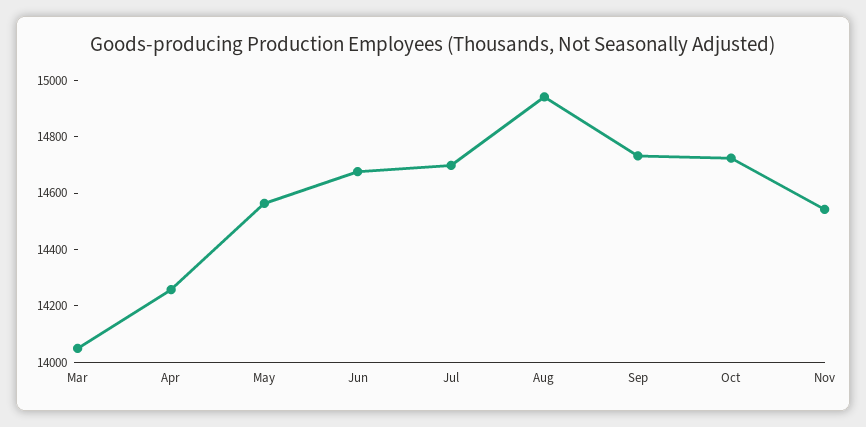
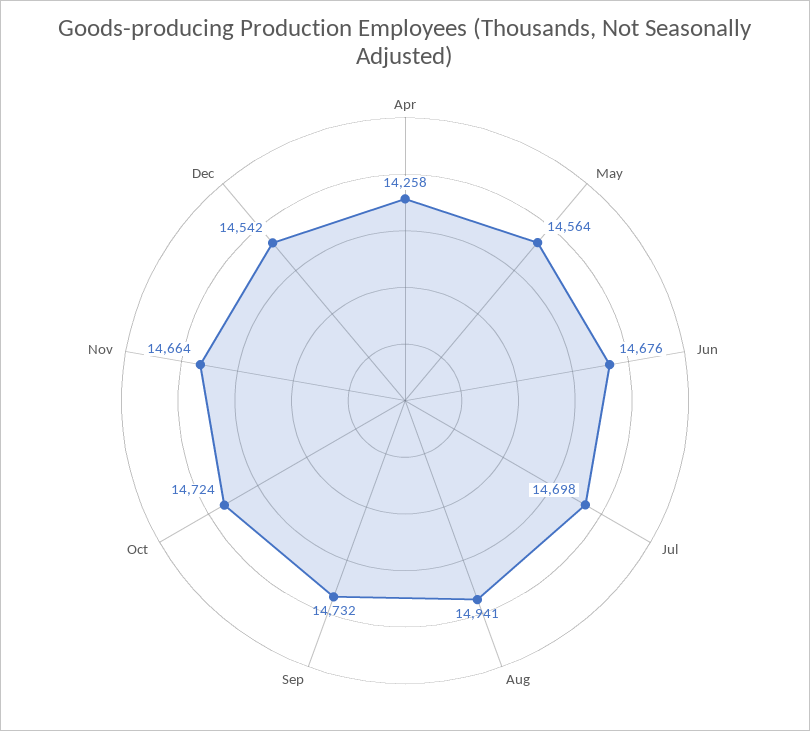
Mar: 14050 -> none
Nov: 14550 -> 14664
Dec: none -> 14542

